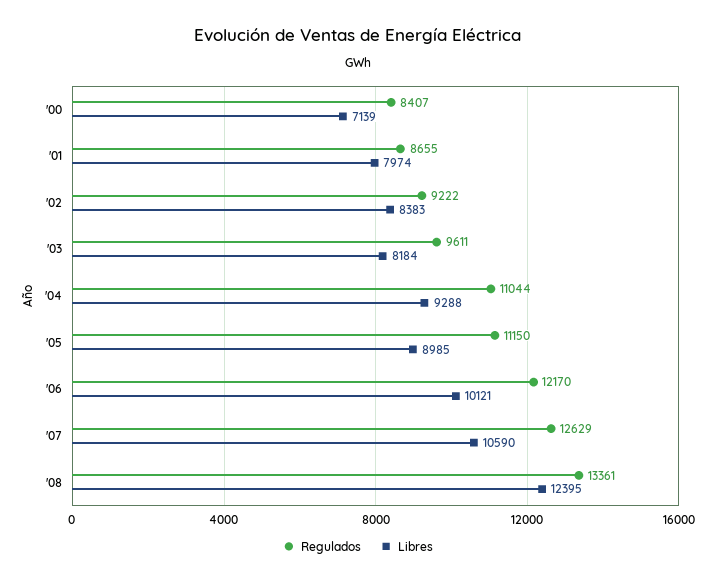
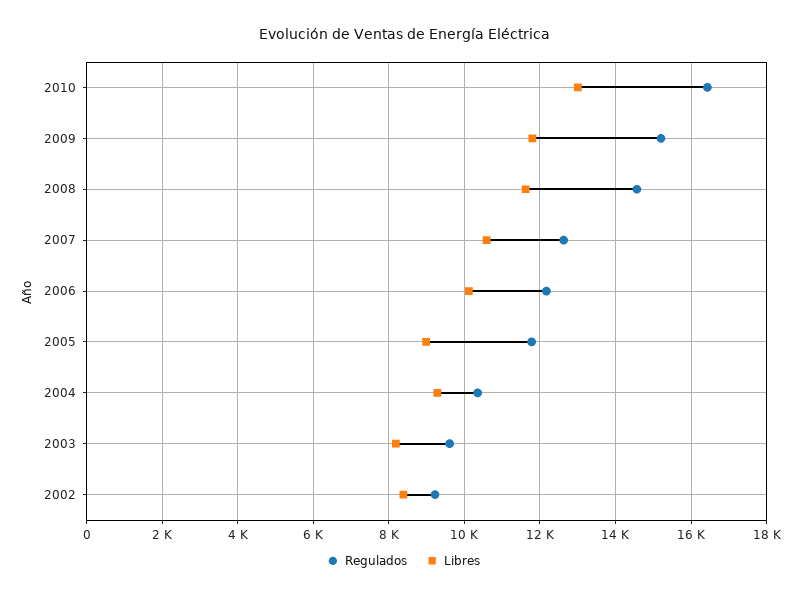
Regulados, '00: 8407 -> none
Libres, '00: 7139 -> none
Regulados, '01: 8655 -> none
Libres, '01: 7974 -> none
Regulados, '04: 11044 -> 10400
Regulados, '05: 11150 -> 11800
Regulados, '08: 13361 -> 14600
Libres, '08: 12395 -> 11600
Regulados, 2010: none -> 16400
Libres, 2010: none -> 13000
Regulados, 2009: none -> 15200
Libres, 2009: none -> 11800

